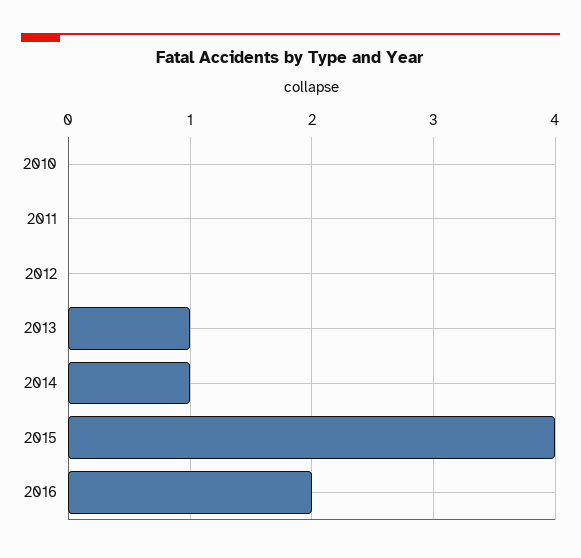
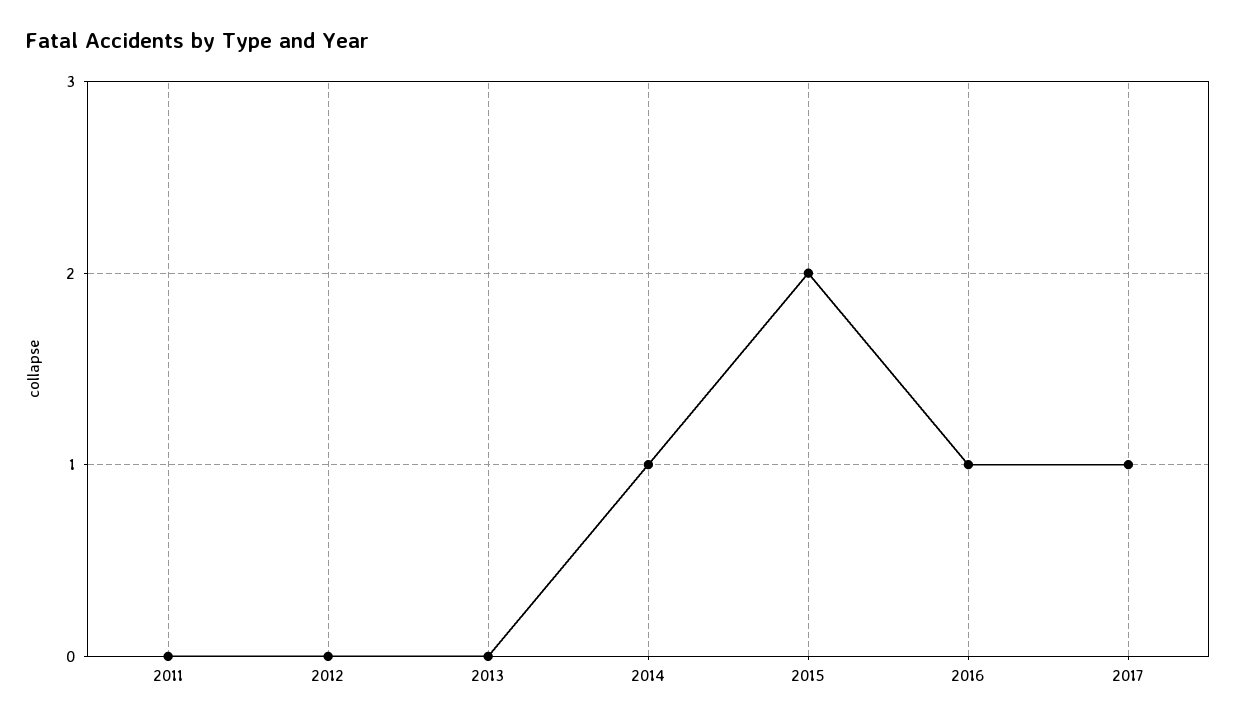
2010: 0 -> none
2013: 1 -> 0
2015: 4 -> 2
2016: 2 -> 1
2017: none -> 1

